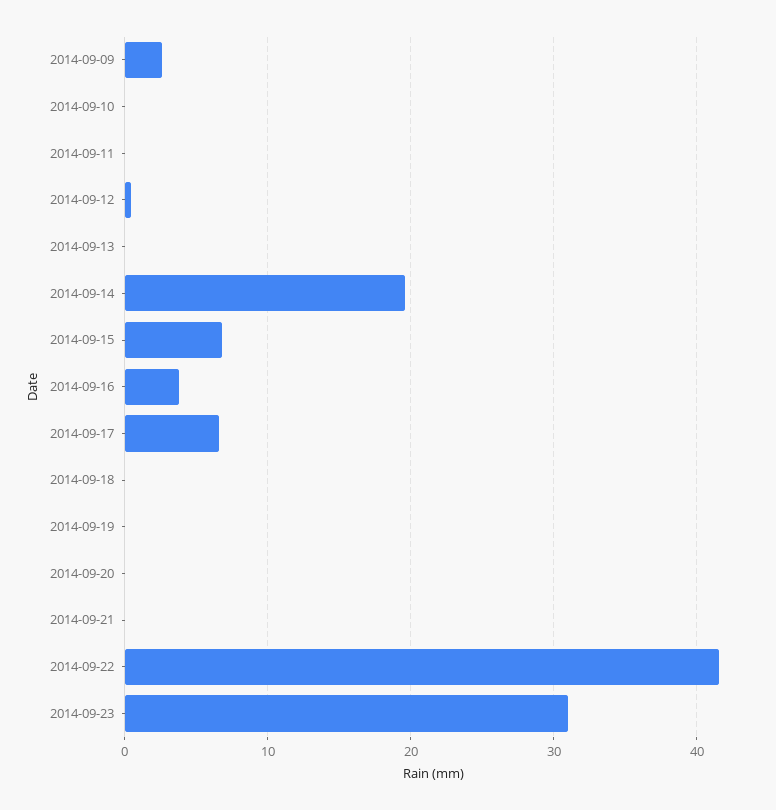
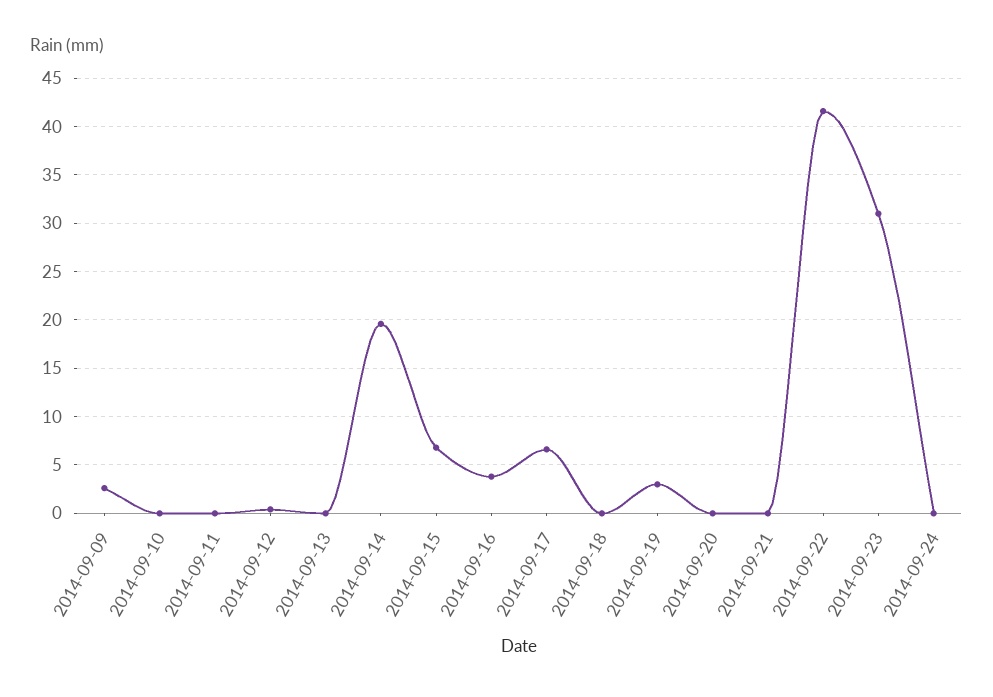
2014-09-19: 0 -> 3
2014-09-24: none -> 0

